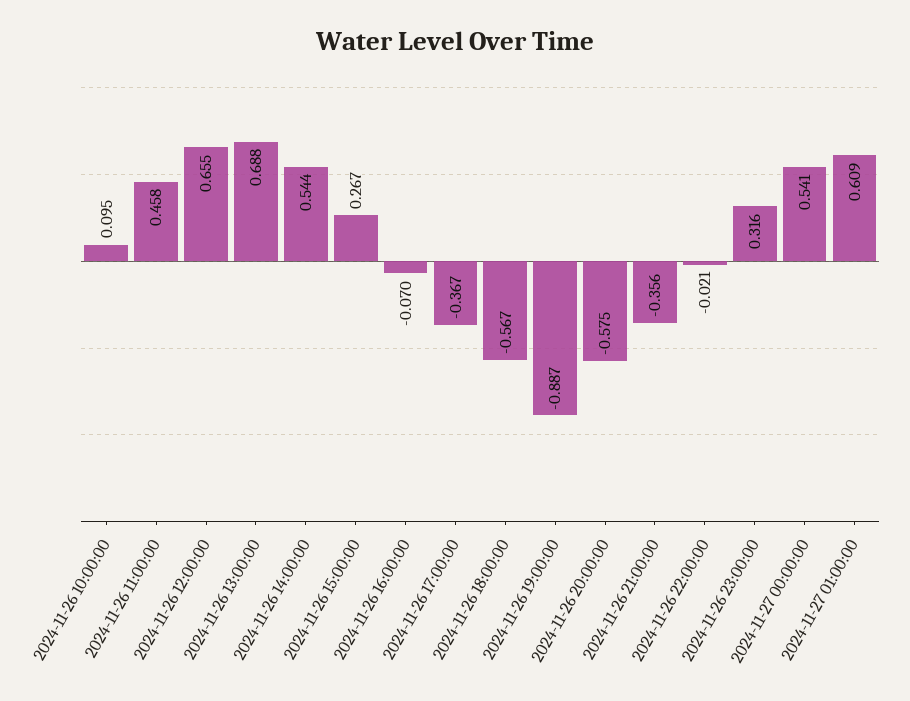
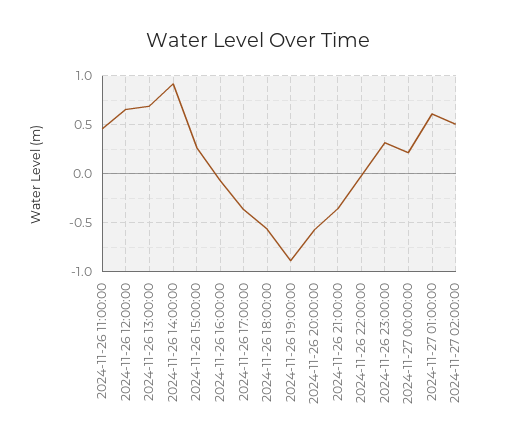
2024-11-26 10:00:00: 0.095 -> none
2024-11-26 14:00:00: 0.544 -> 0.9
2024-11-27 00:00:00: 0.541 -> 0.2
2024-11-27 02:00:00: none -> 0.5

